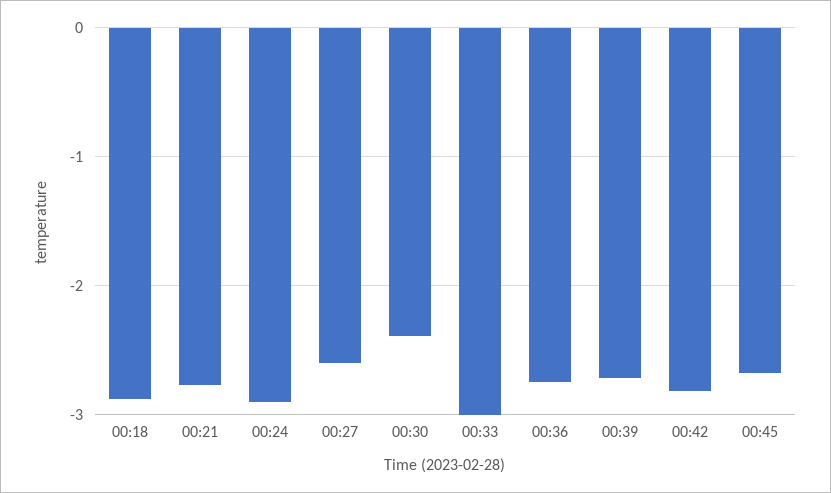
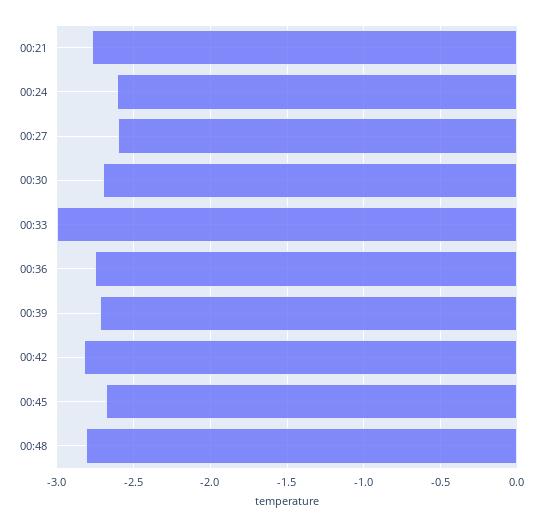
00:18: -2.9 -> none
00:24: -2.9 -> -2.6
00:30: -2.4 -> -2.7
00:48: none -> -2.8

